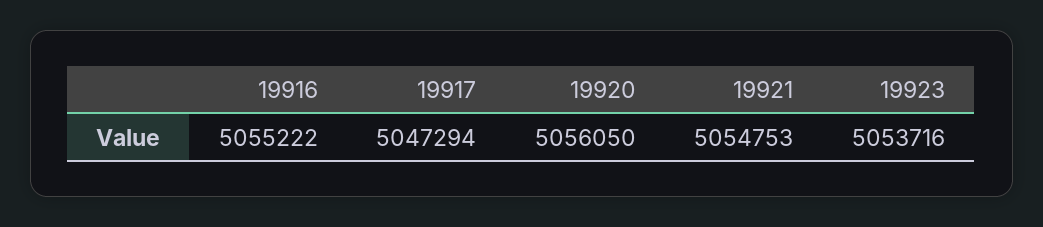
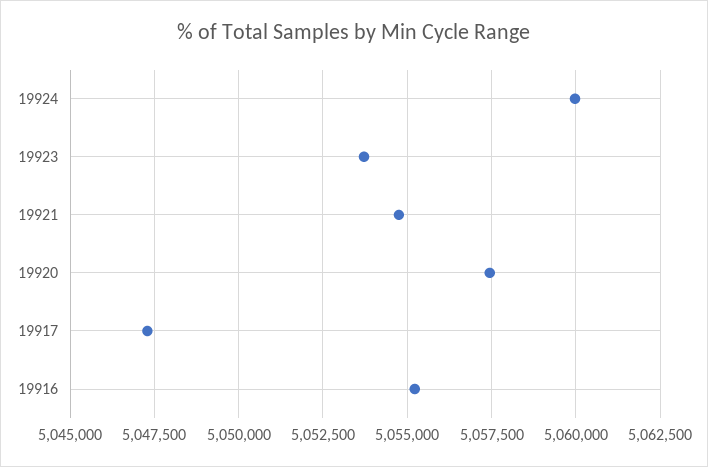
19920: 5056050 -> 5057500
19924: none -> 5060000

